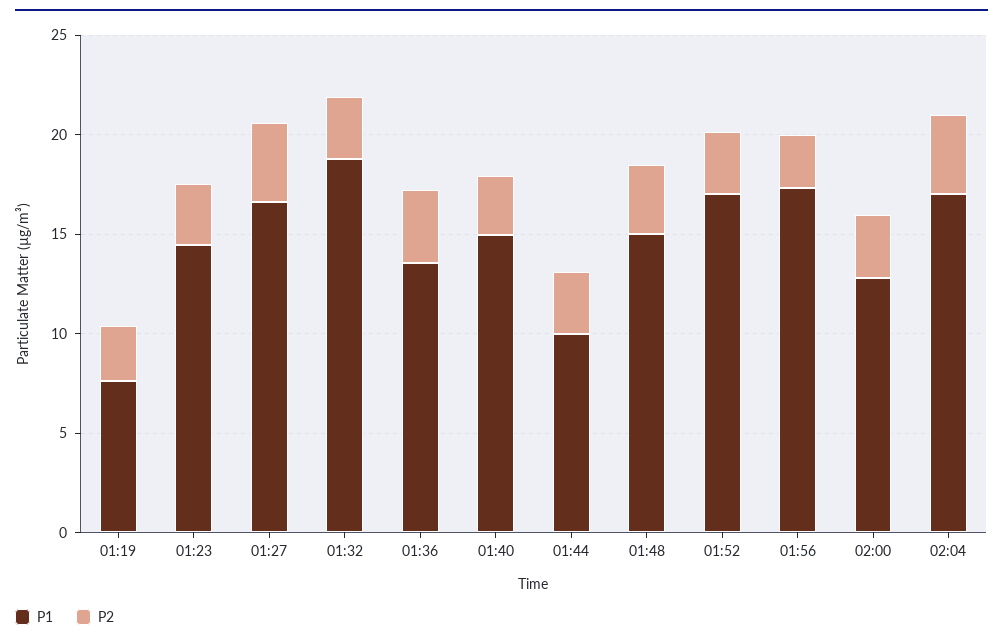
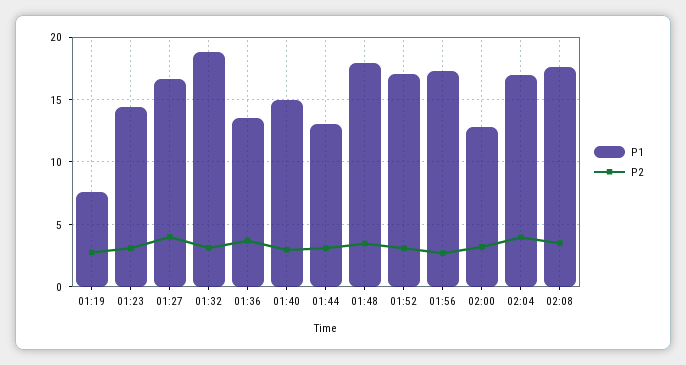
P1, 01:44: 10 -> 13
P1, 01:48: 15 -> 18
P1, 02:08: none -> 17.5
P2, 02:08: none -> 3.5

